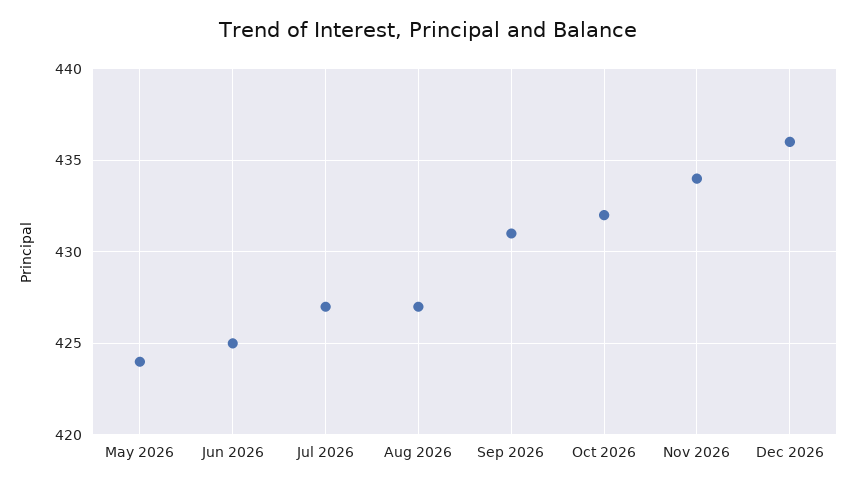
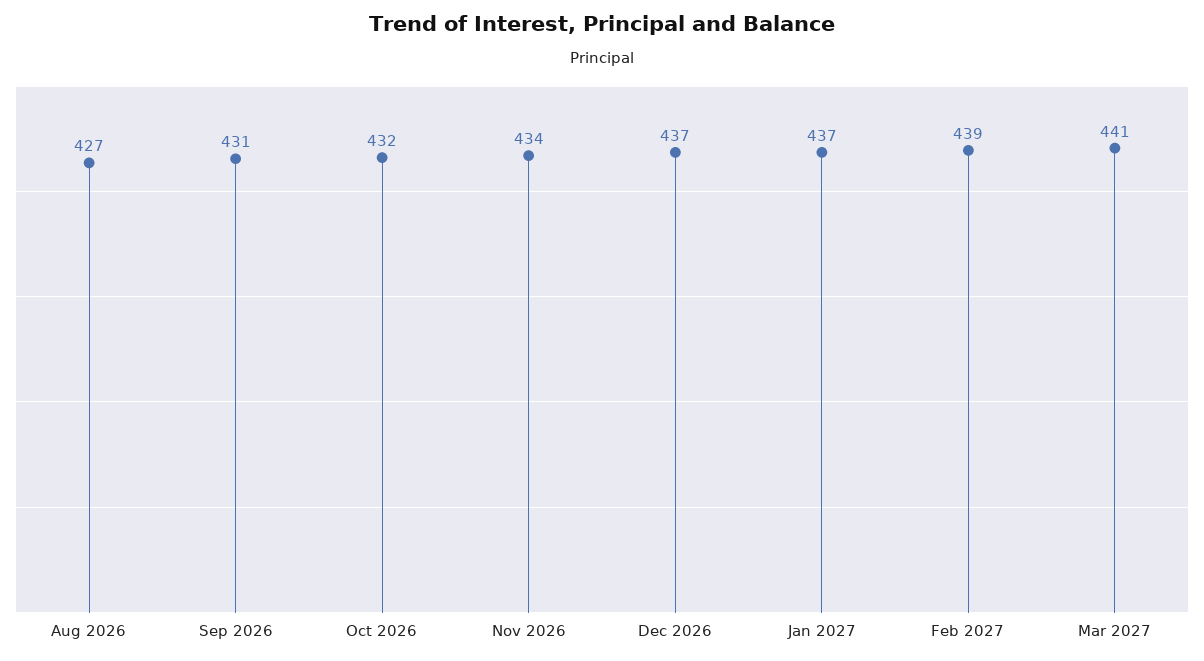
May 2026: 424 -> none
Jun 2026: 425 -> none
Jul 2026: 427 -> none
Dec 2026: 436 -> 437
Jan 2027: none -> 437
Feb 2027: none -> 439
Mar 2027: none -> 441

